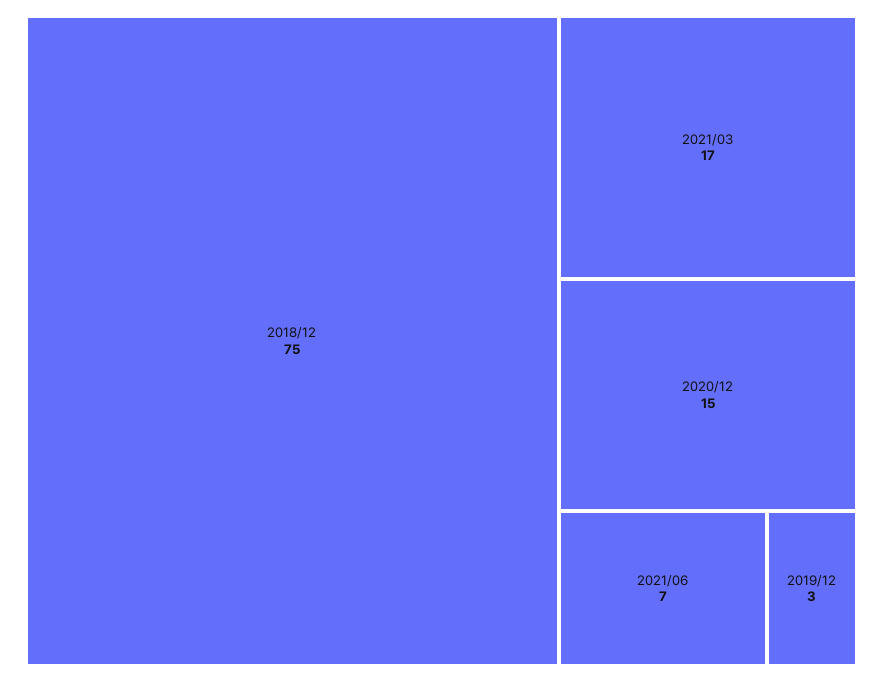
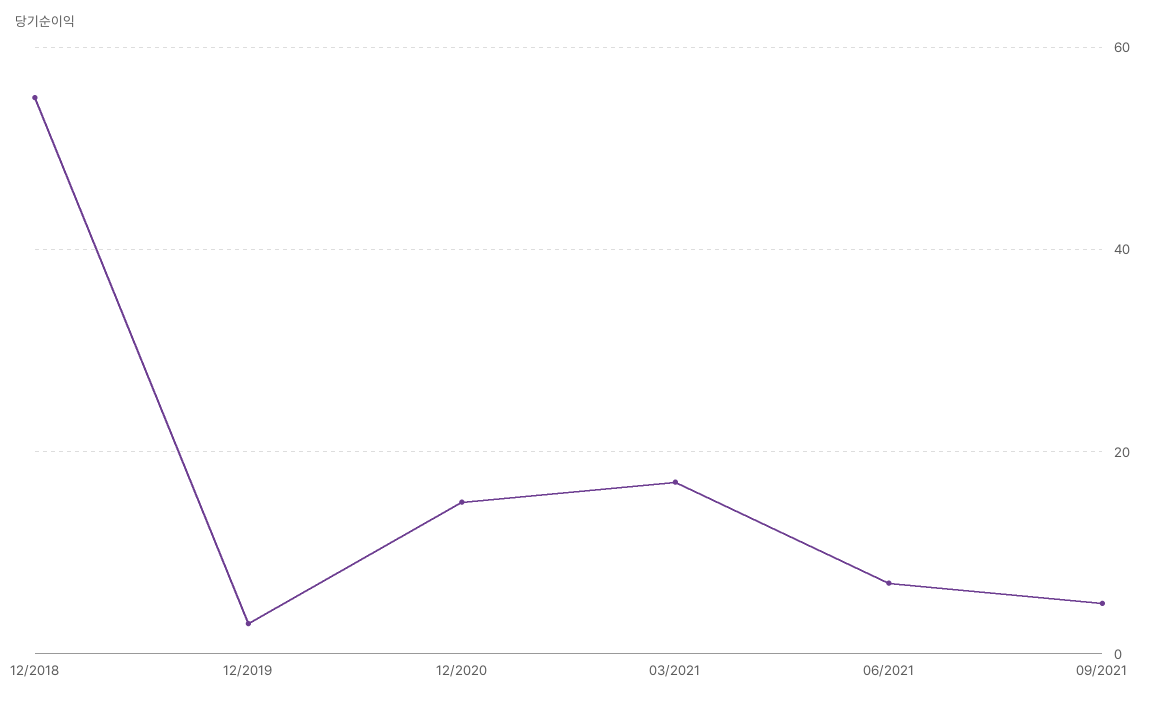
2018/12: 75 -> 55
09/2021: none -> 5

